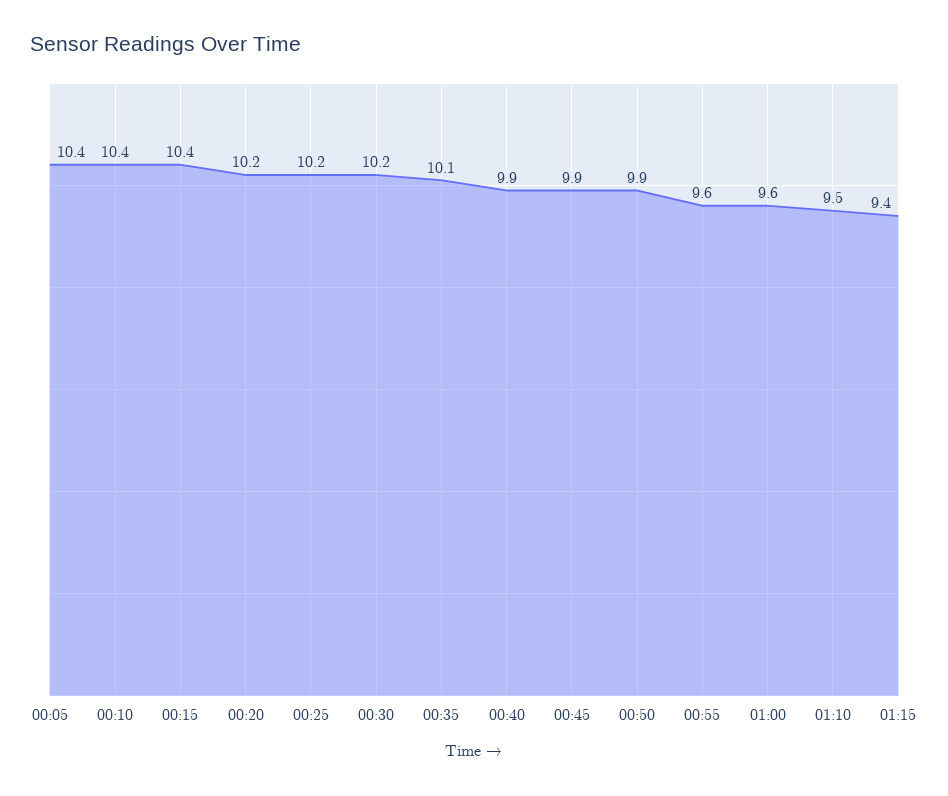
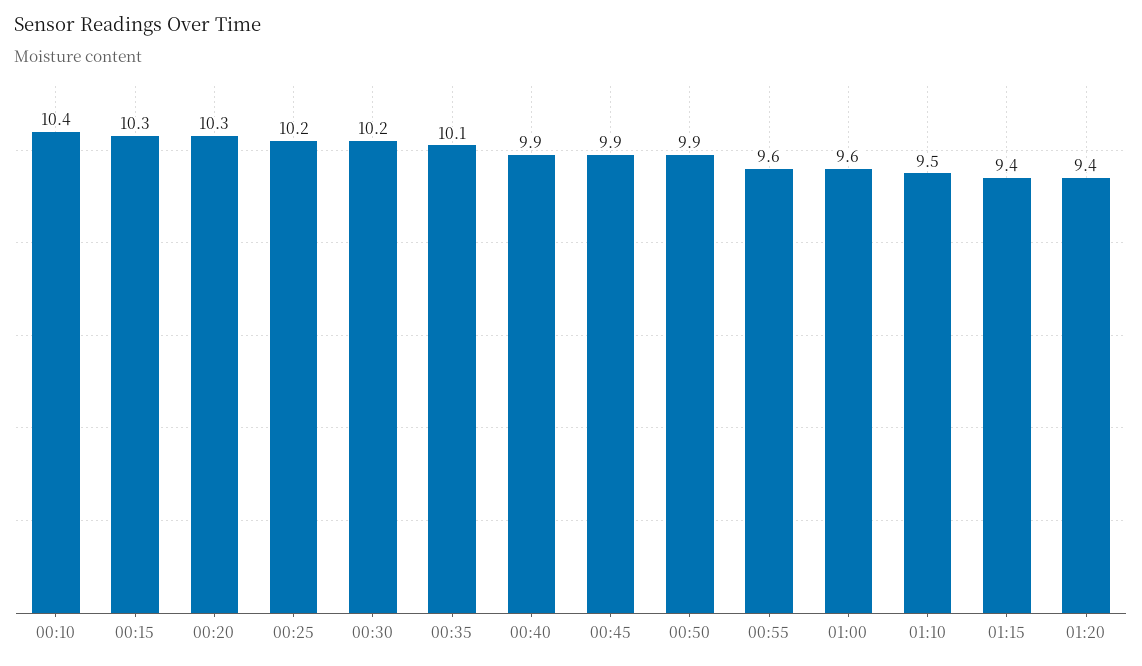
00:05: 10.4 -> none
00:15: 10.4 -> 10.3
00:20: 10.2 -> 10.3
01:20: none -> 9.4

